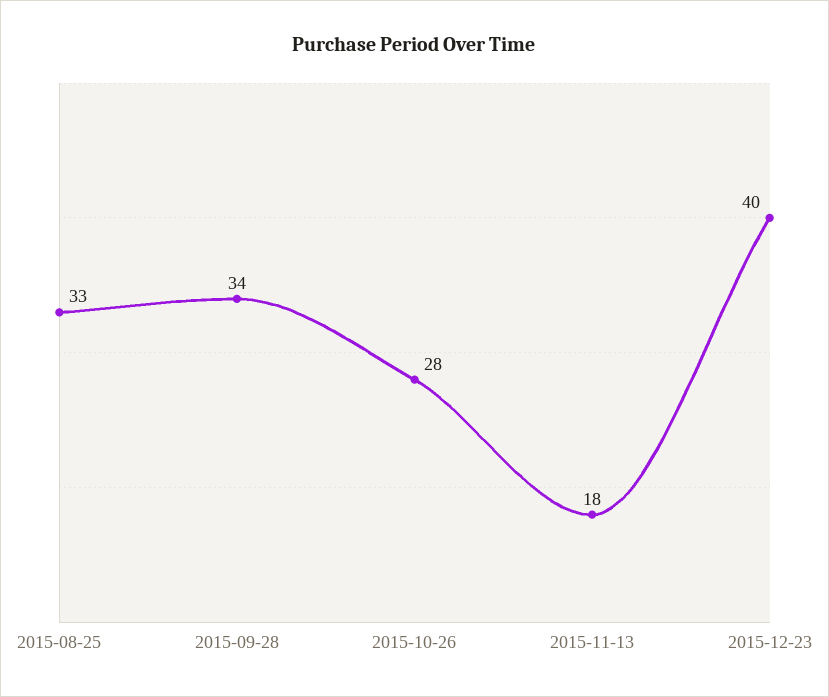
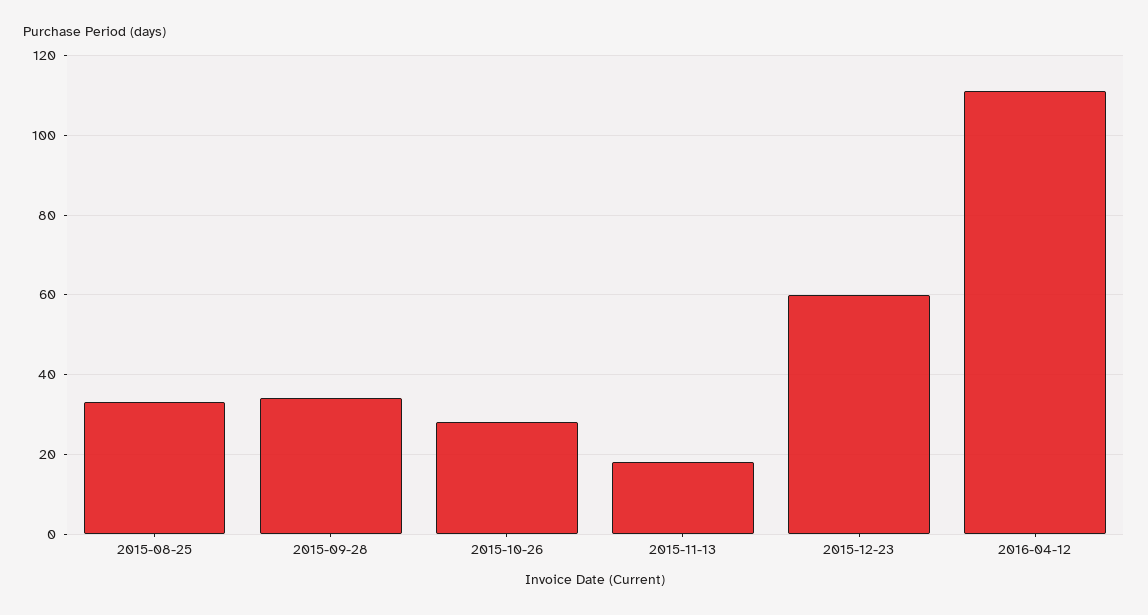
2015-12-23: 40 -> 60
2016-04-12: none -> 110

